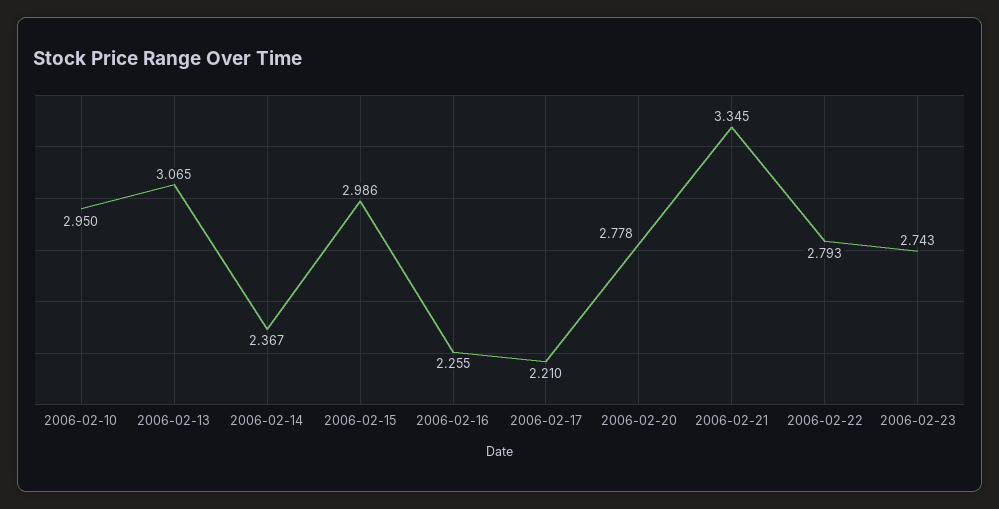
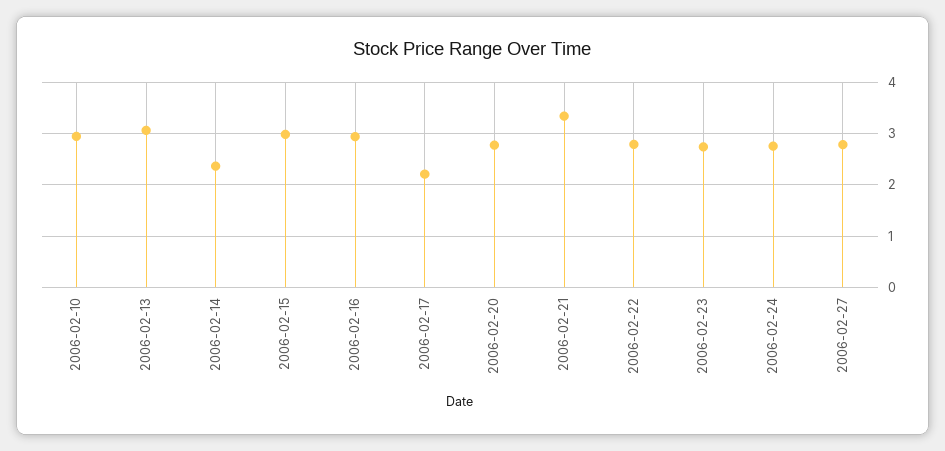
2006-02-16: 2.255 -> 3
2006-02-24: none -> 2.8
2006-02-27: none -> 2.8

